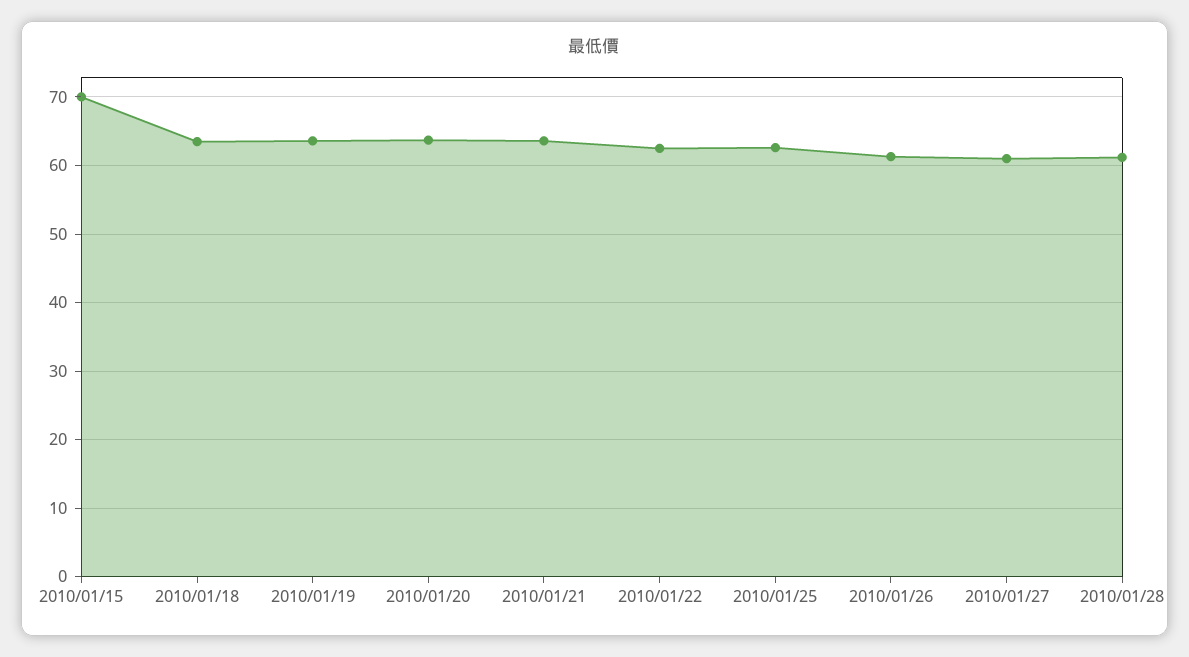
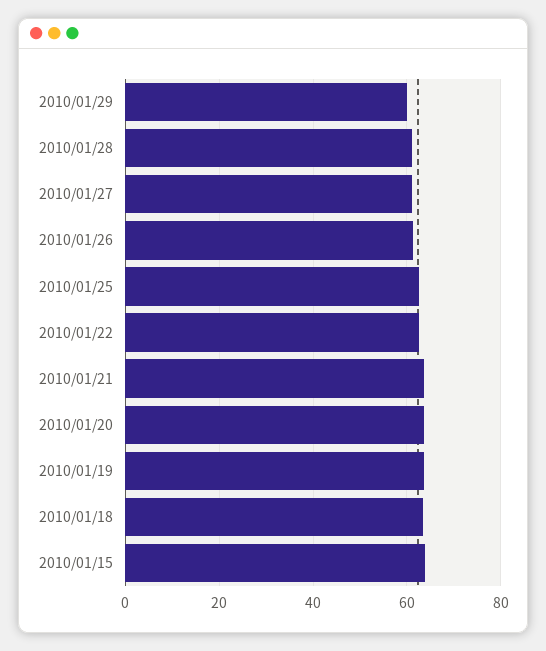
2010/01/15: 70 -> 64
2010/01/29: none -> 60

